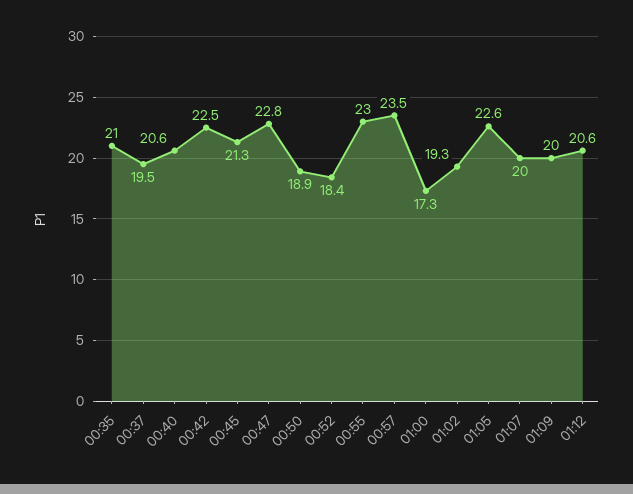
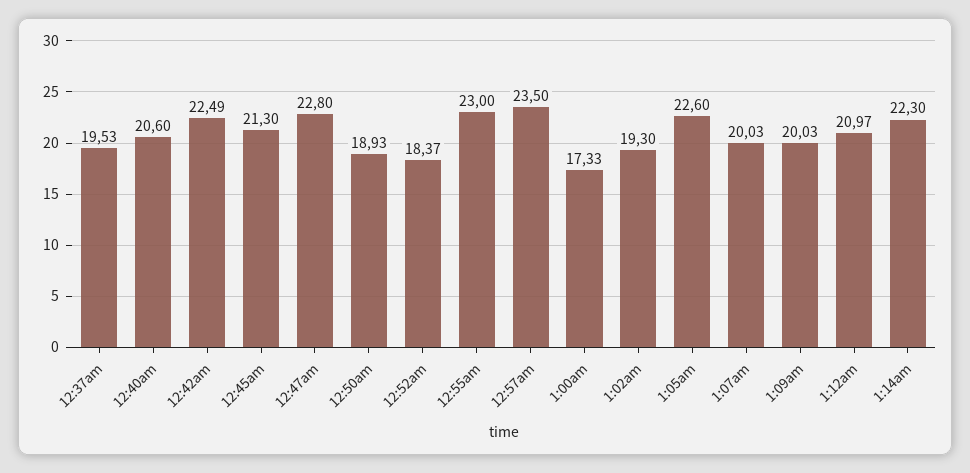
00:35: 21 -> none
01:12: 20.6 -> 20.97
1:14am: none -> 22.3

